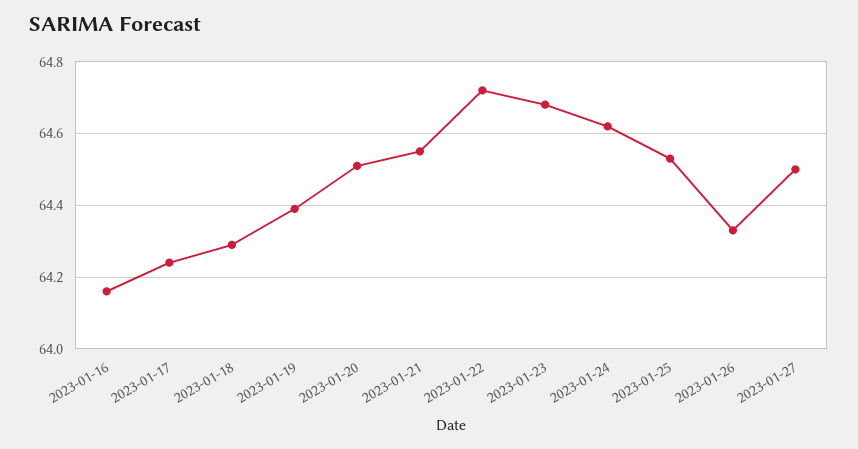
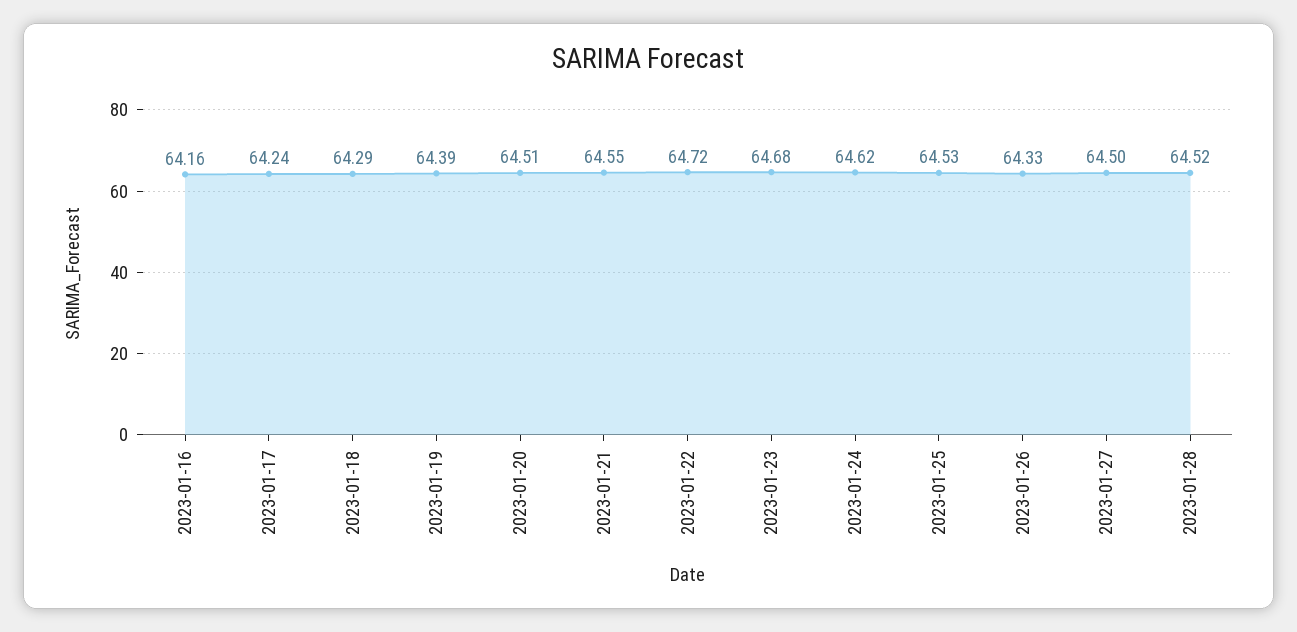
2023-01-28: none -> 64.52

